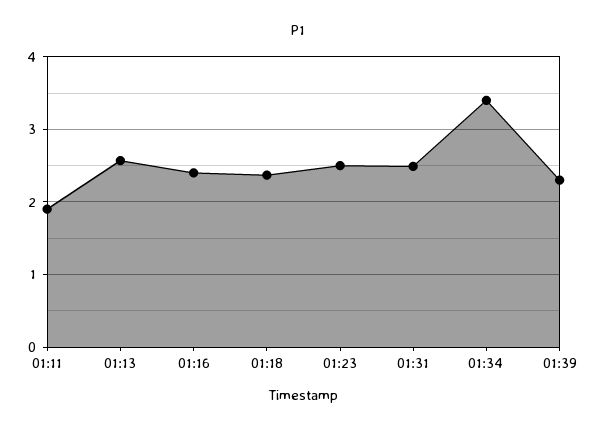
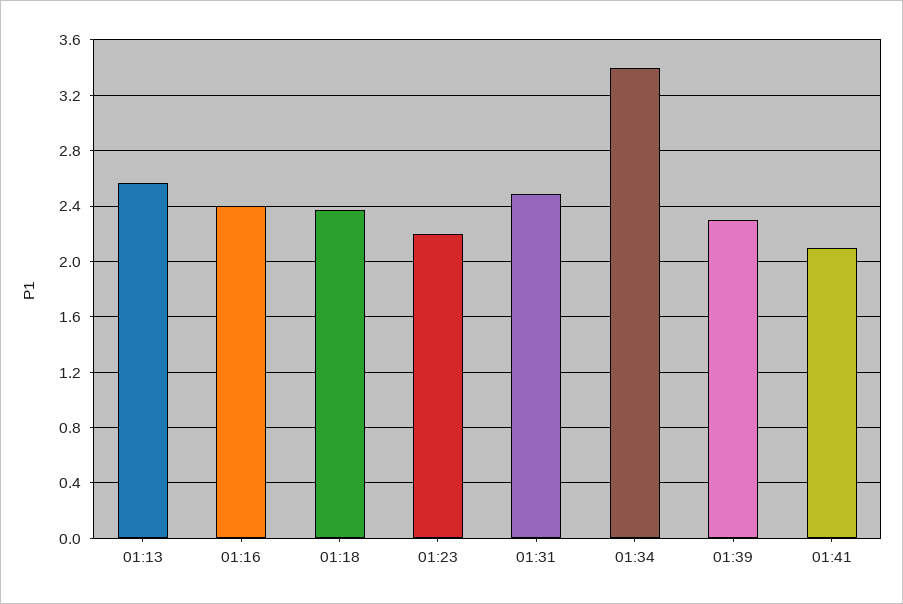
01:11: 1.9 -> none
01:23: 2.5 -> 2.2
01:41: none -> 2.1

